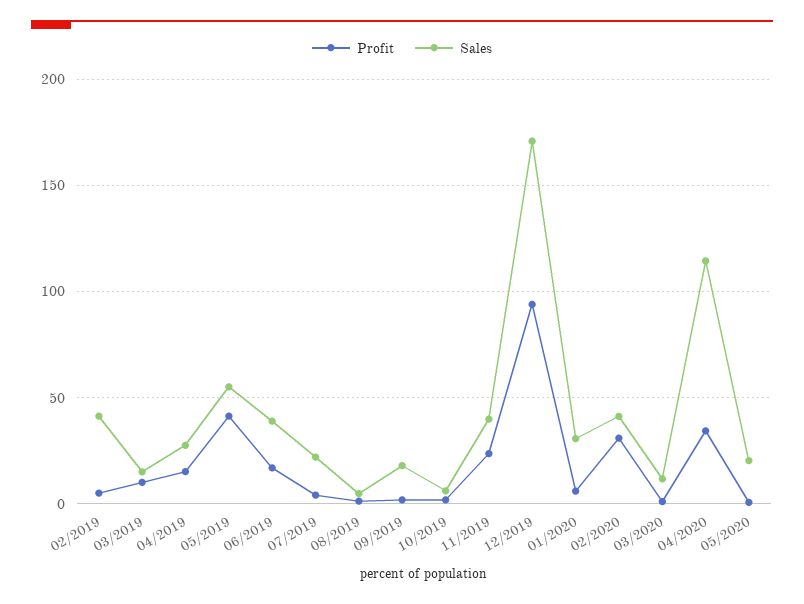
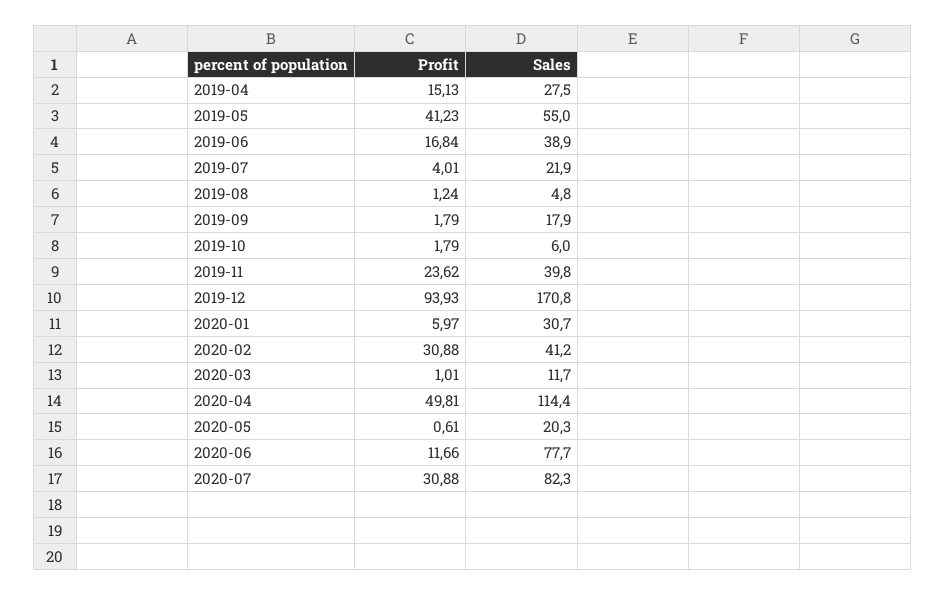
Profit, 02/2019: 5 -> none
Sales, 02/2019: 40 -> none
Profit, 03/2019: 10 -> none
Sales, 03/2019: 15 -> none
Profit, 04/2020: 35 -> 49.81
Profit, 2020-06: none -> 11.66
Sales, 2020-06: none -> 77.7
Profit, 2020-07: none -> 30.88
Sales, 2020-07: none -> 82.3

